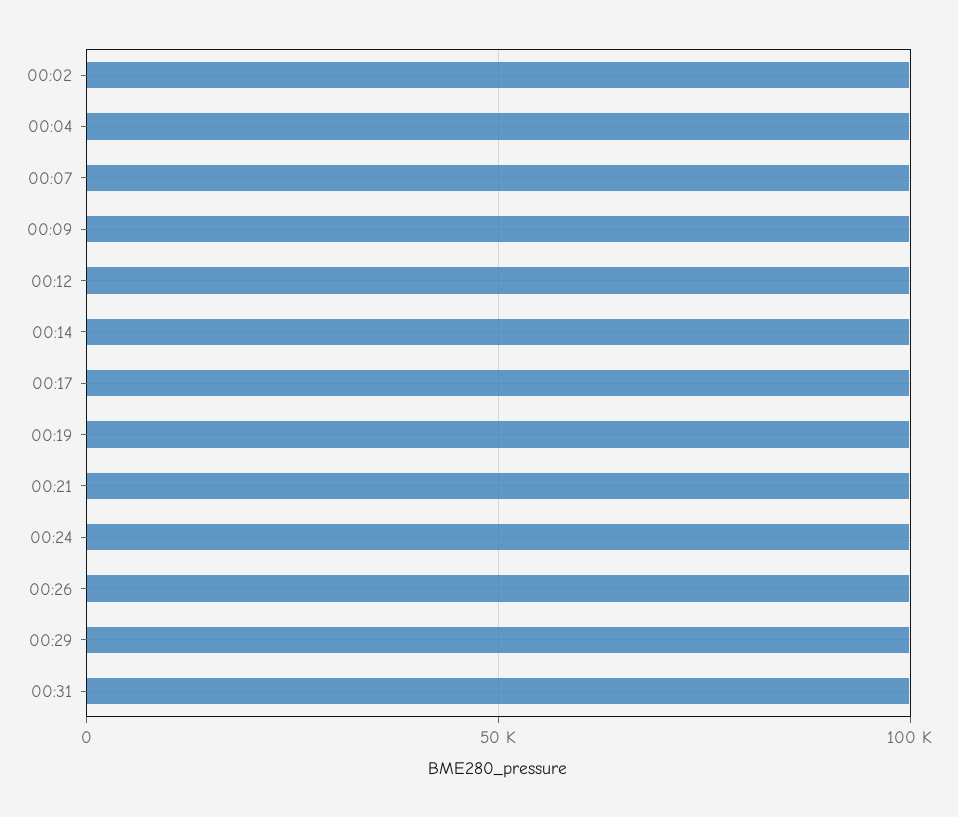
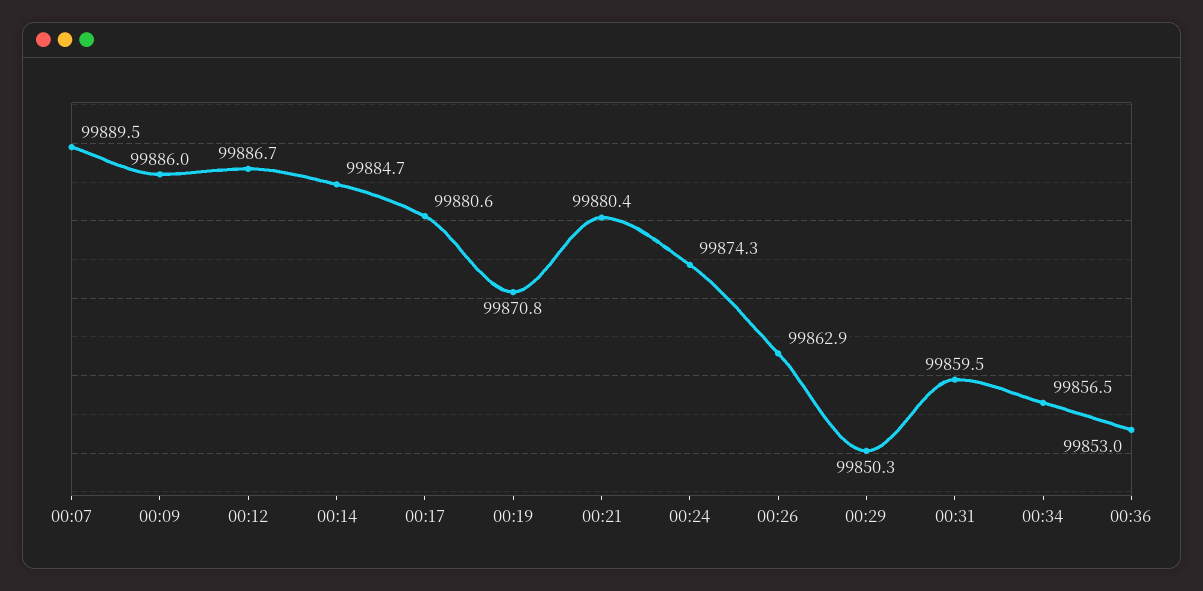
00:02: 100000 -> none
00:04: 100000 -> none
00:34: none -> 99856.5
00:36: none -> 99853

